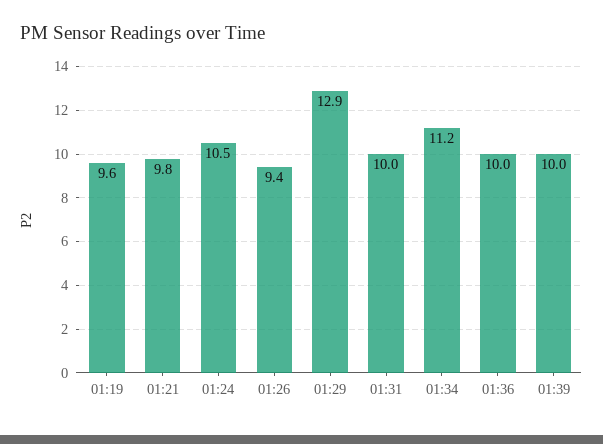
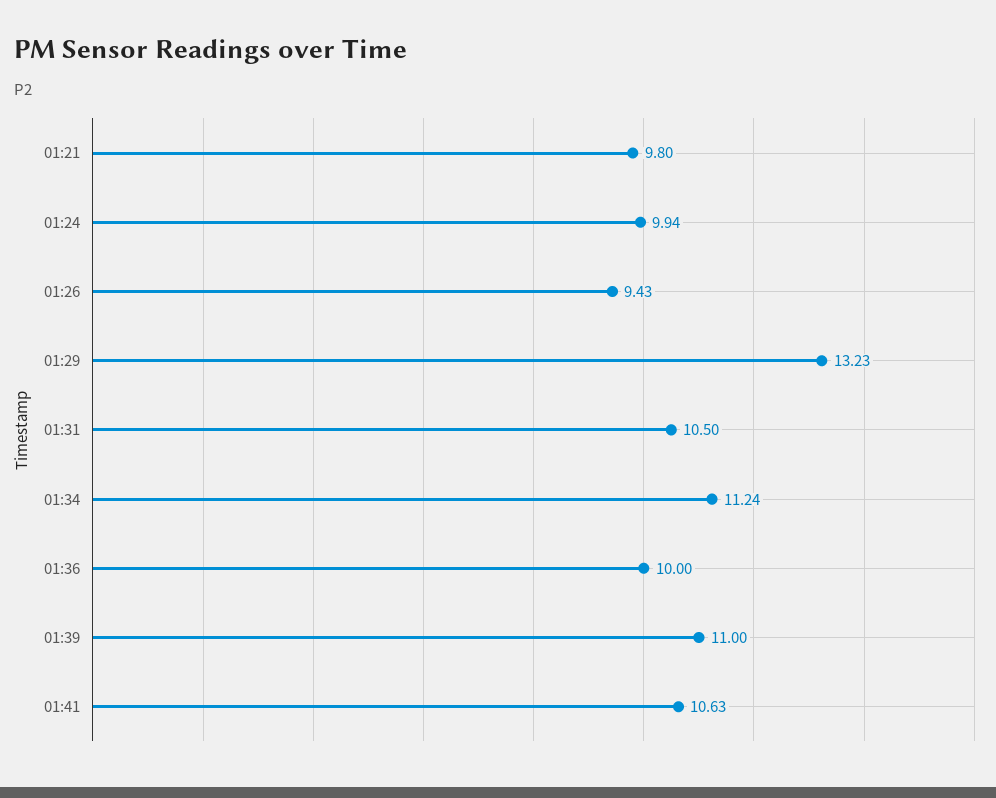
01:19: 9.6 -> none
01:24: 10.5 -> 9.94
01:29: 12.9 -> 13.23
01:31: 10 -> 10.5
01:39: 10 -> 11
01:41: none -> 10.63

